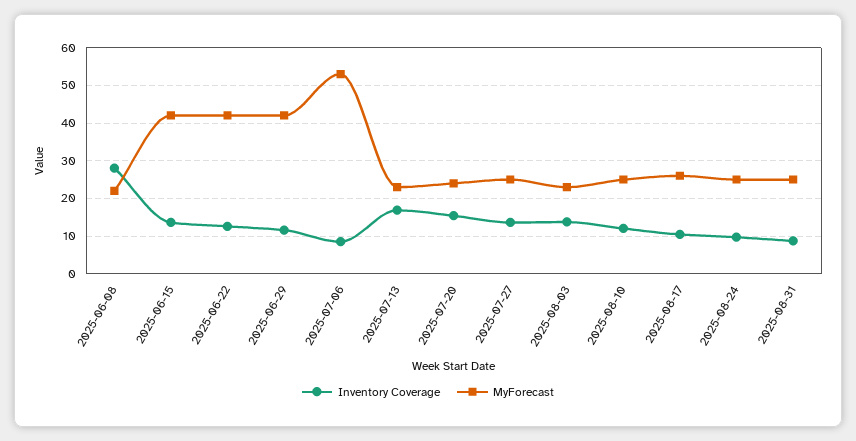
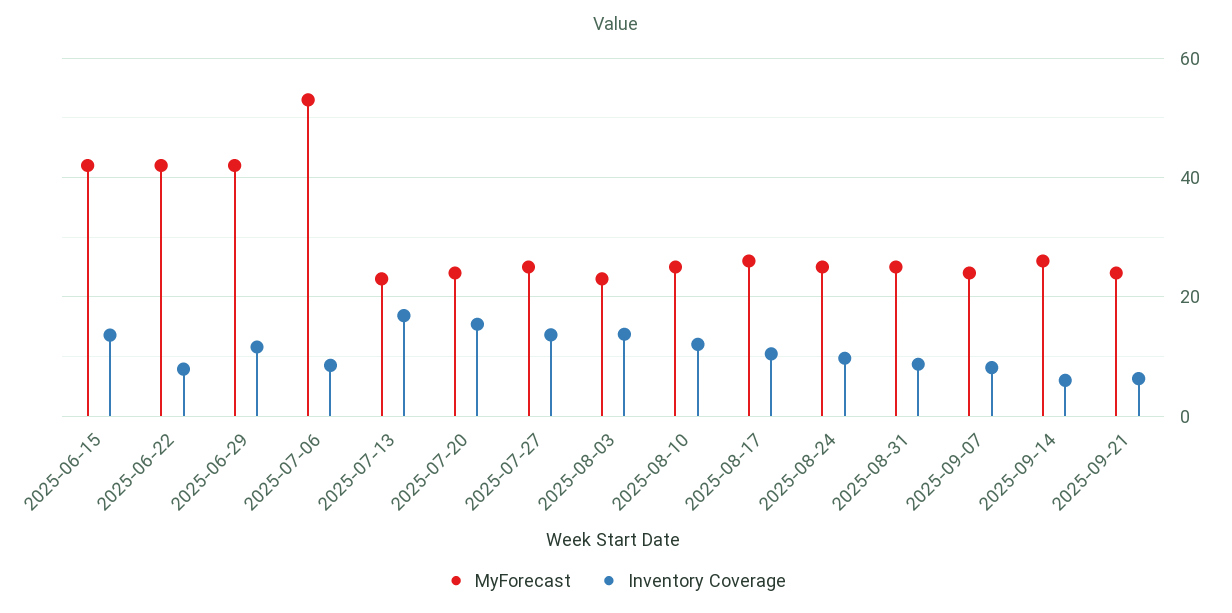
Inventory Coverage, 2025-06-08: 28 -> none
MyForecast, 2025-06-08: 22 -> none
Inventory Coverage, 2025-06-22: 12 -> 8
MyForecast, 2025-09-07: none -> 24
Inventory Coverage, 2025-09-07: none -> 8
MyForecast, 2025-09-14: none -> 26
Inventory Coverage, 2025-09-14: none -> 6
MyForecast, 2025-09-21: none -> 24
Inventory Coverage, 2025-09-21: none -> 6

